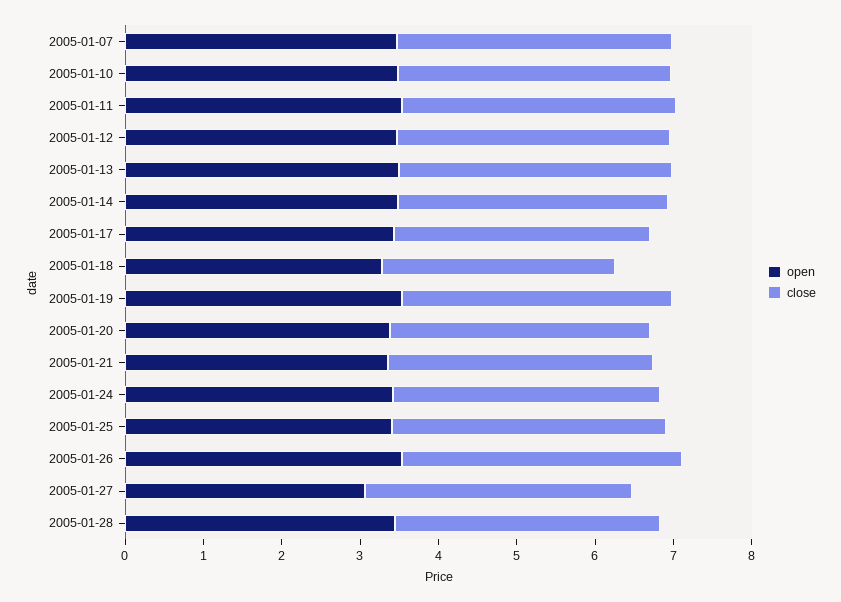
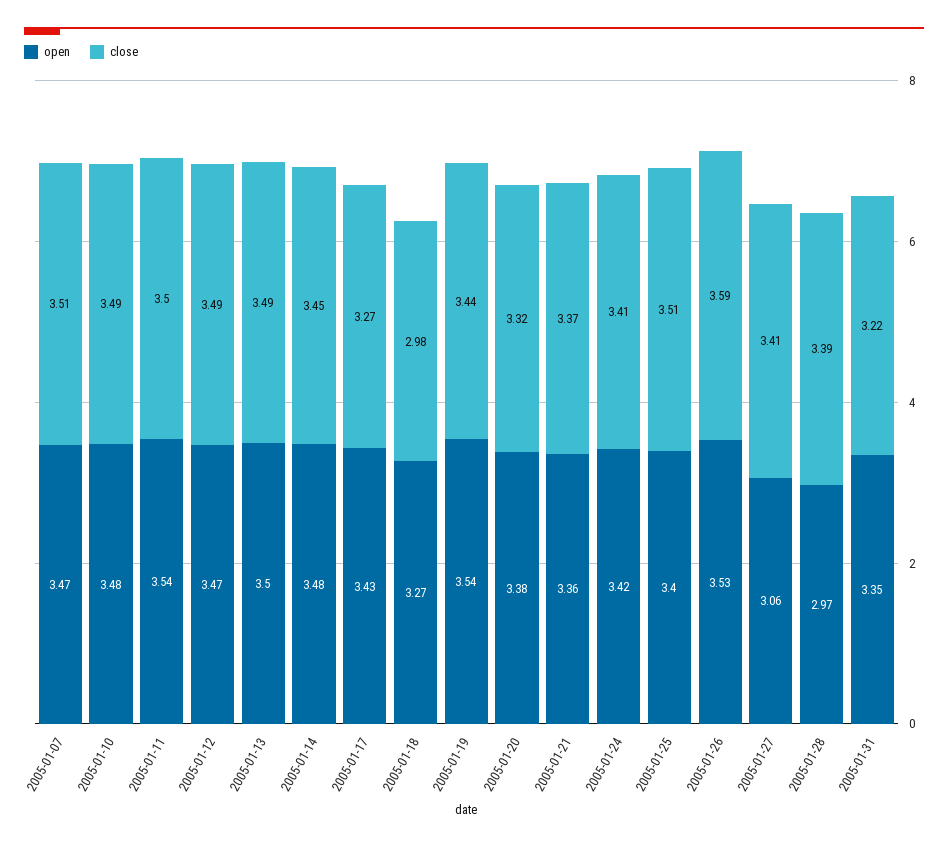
open, 2005-01-28: 3.4 -> 2.97
open, 2005-01-31: none -> 3.35
close, 2005-01-31: none -> 3.22

